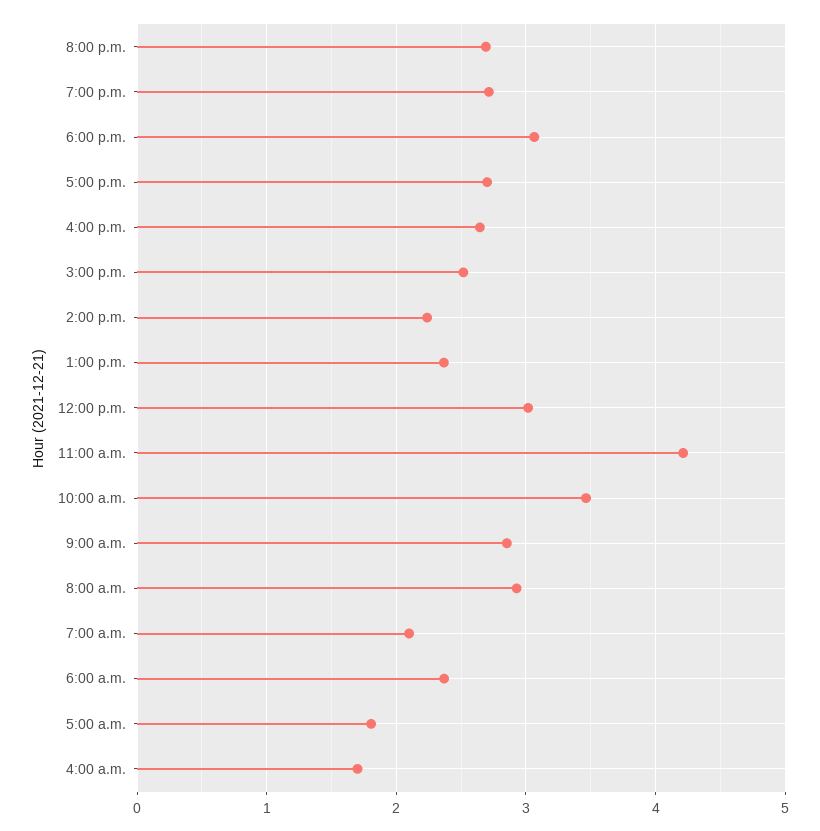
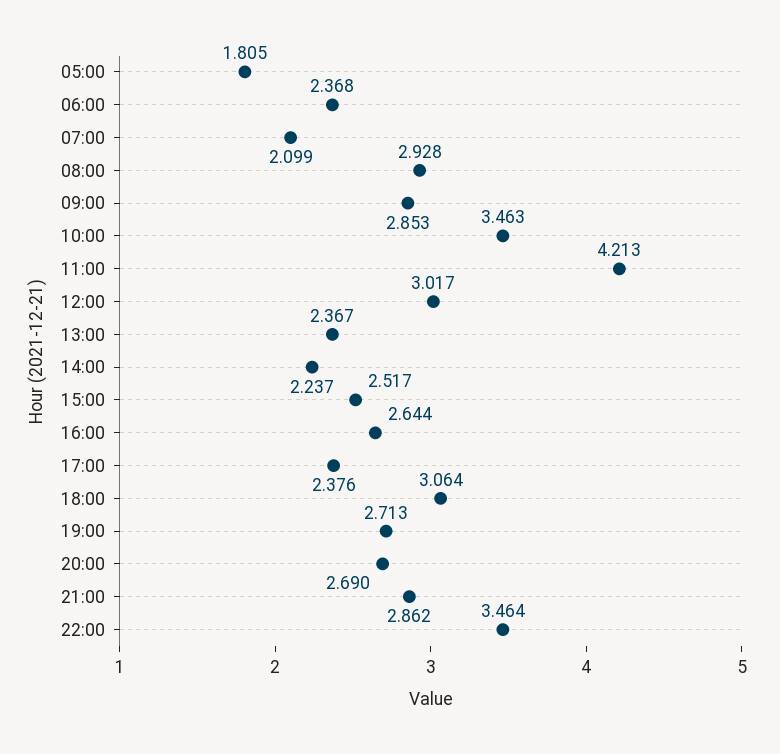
5:00 p.m.: 2.7 -> 2.376
4:00 a.m.: 1.7 -> none
21:00: none -> 2.862
22:00: none -> 3.464

